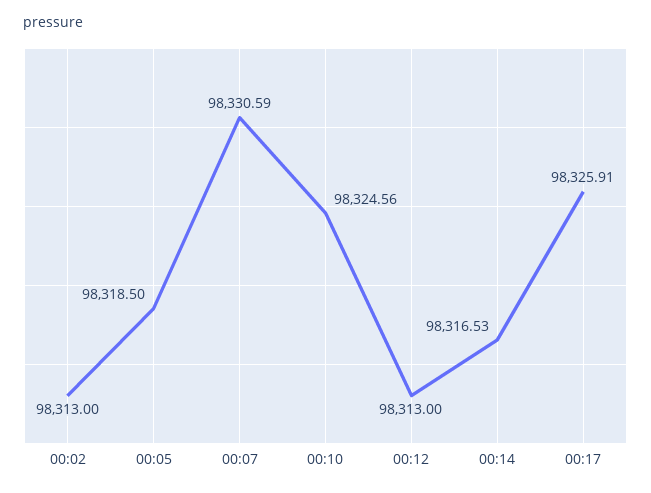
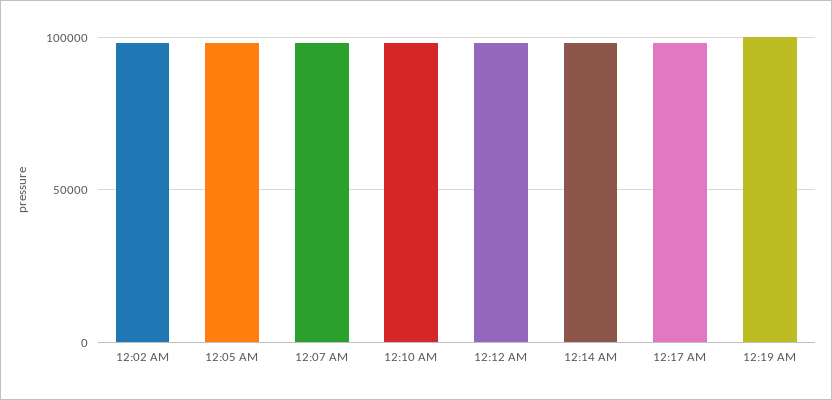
12:19 AM: none -> 100000

